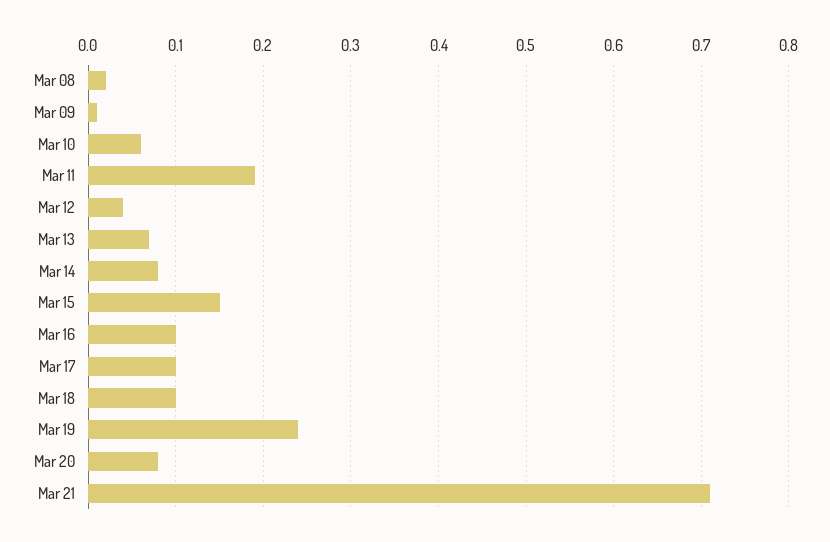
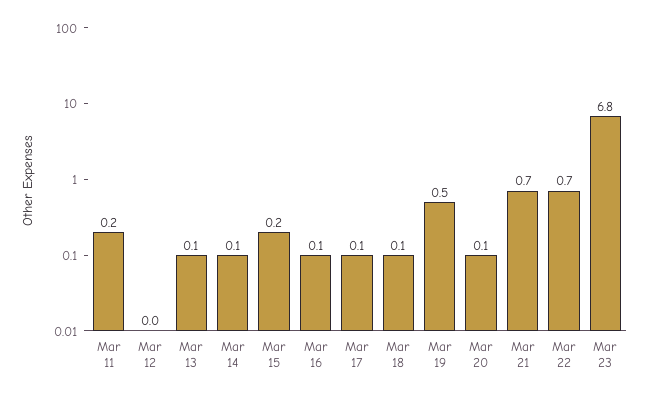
Mar 08: 0.02 -> none
Mar 09: 0.01 -> none
Mar 10: 0.06 -> none
Mar 19: 0.24 -> 0.5
Mar 22: none -> 0.7
Mar 23: none -> 6.8

